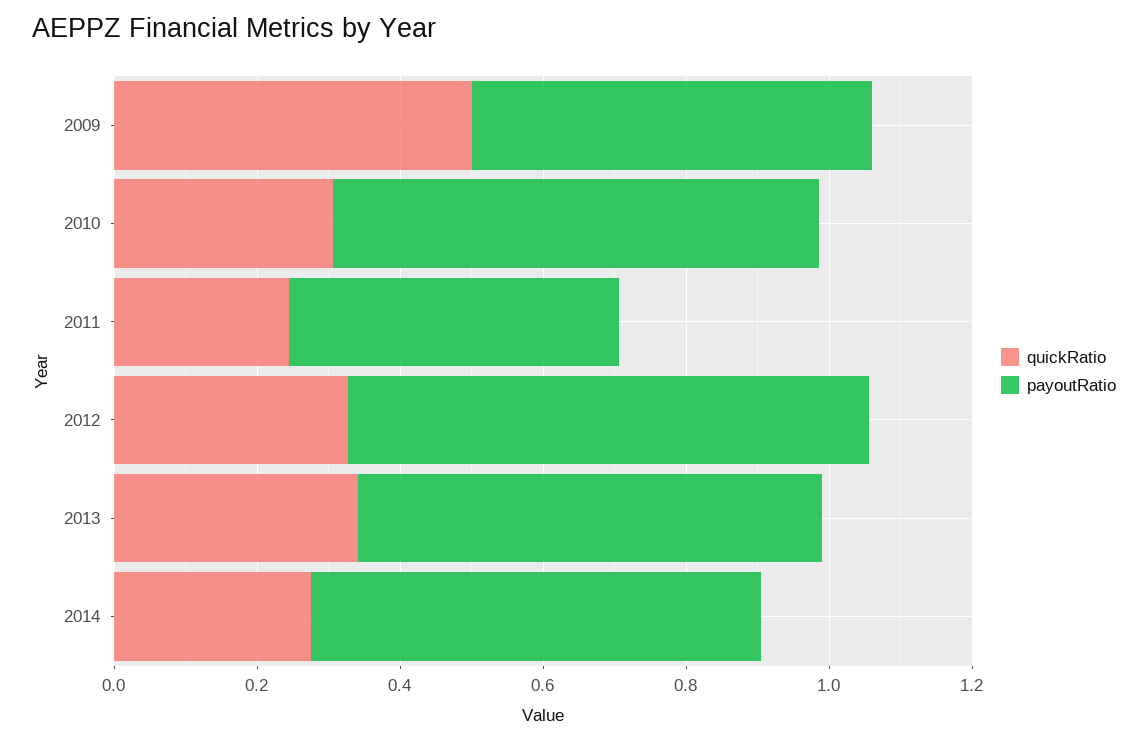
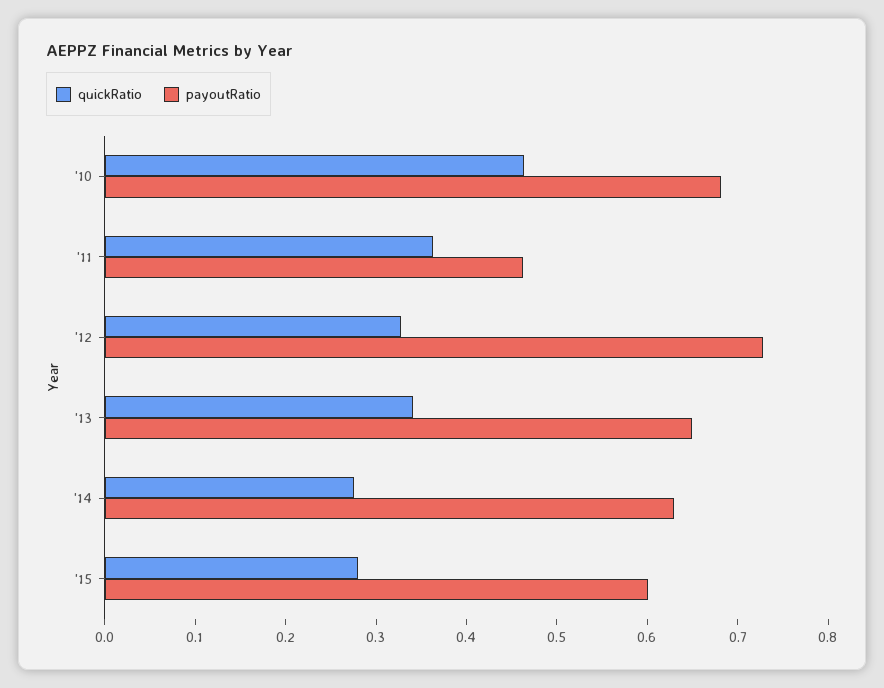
quickRatio, 2009: 0.5 -> none
payoutRatio, 2009: 0.55 -> none
quickRatio, 2010: 0.3 -> 0.46
quickRatio, 2011: 0.25 -> 0.36
quickRatio, '15: none -> 0.28
payoutRatio, '15: none -> 0.6

